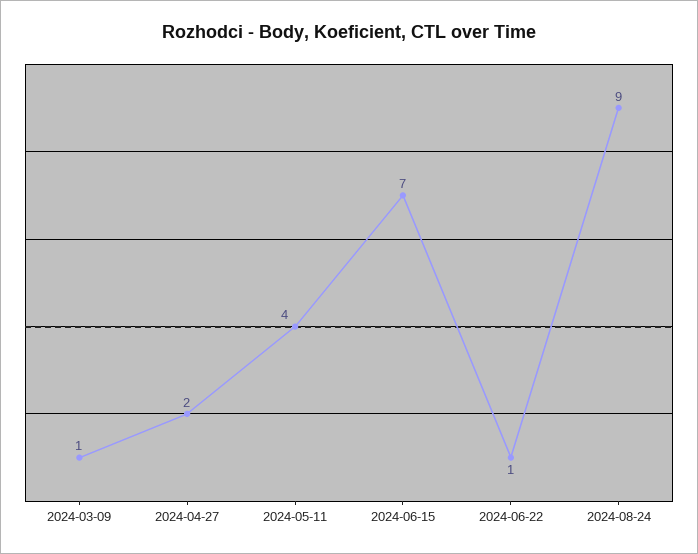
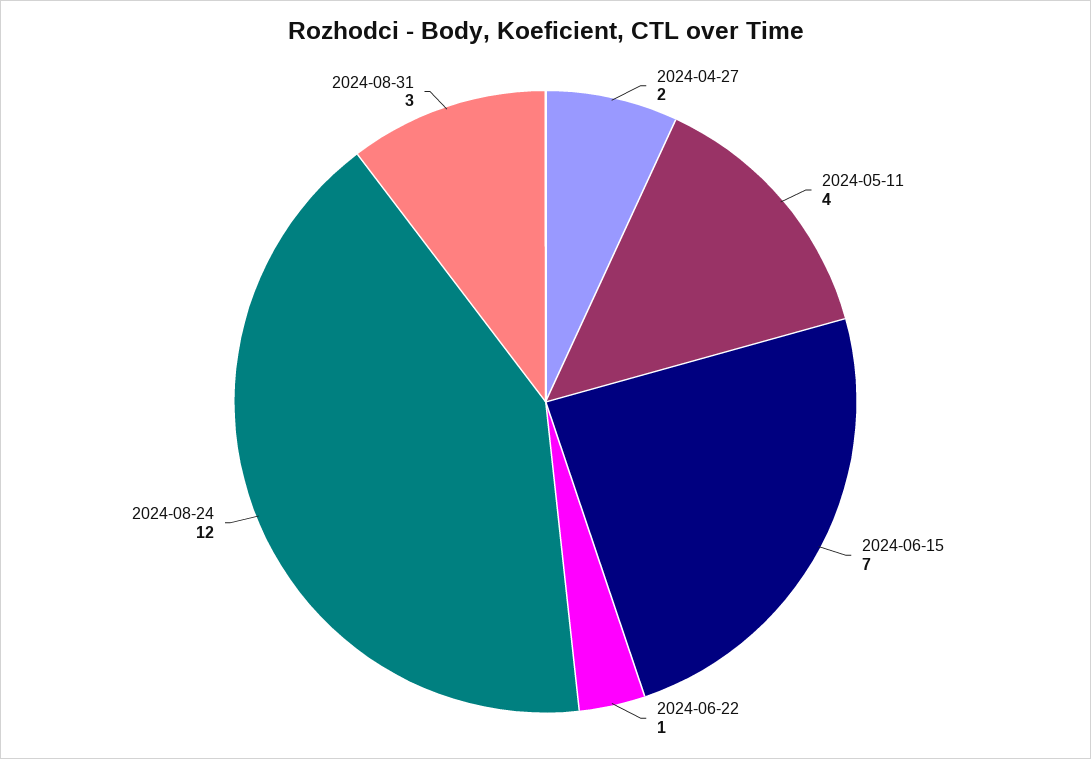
2024-03-09: 1 -> none
2024-08-24: 9 -> 12
2024-08-31: none -> 3

